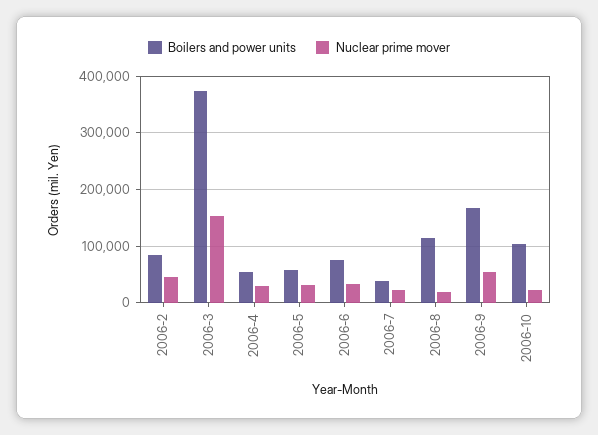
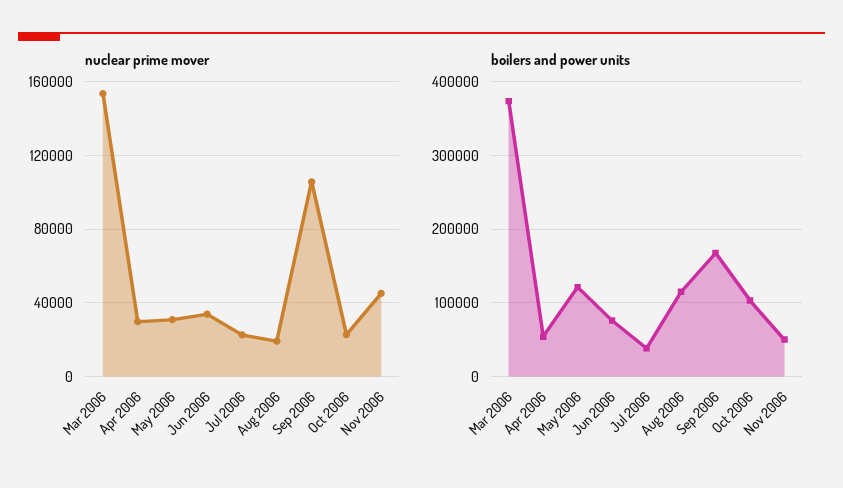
Boilers and power units, 2006-2: 80000 -> none
Nuclear prime mover, 2006-2: 40000 -> none
Boilers and power units, 2006-5: 60000 -> 120000
Nuclear prime mover, 2006-9: 60000 -> 105000
Nuclear prime mover, Nov 2006: none -> 45000
Boilers and power units, Nov 2006: none -> 50000

